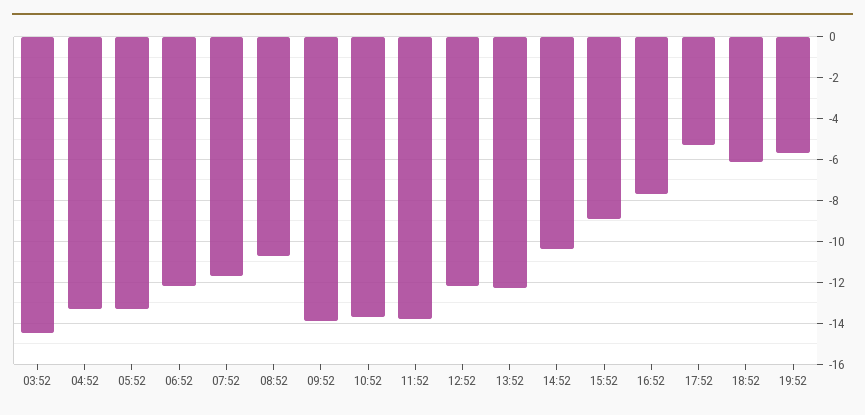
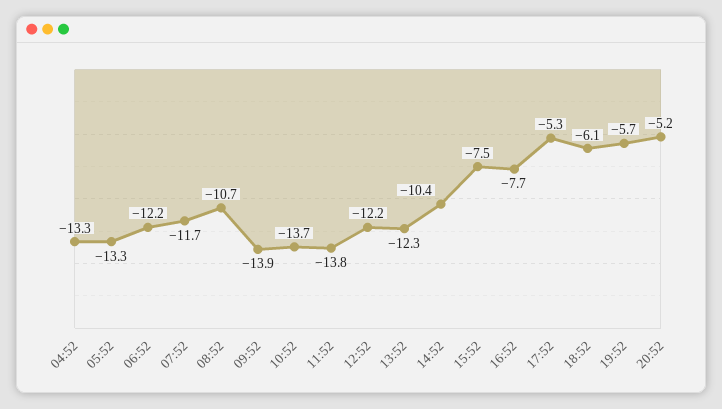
03:52: -14.5 -> none
15:52: -9 -> -7.5
20:52: none -> -5.2

